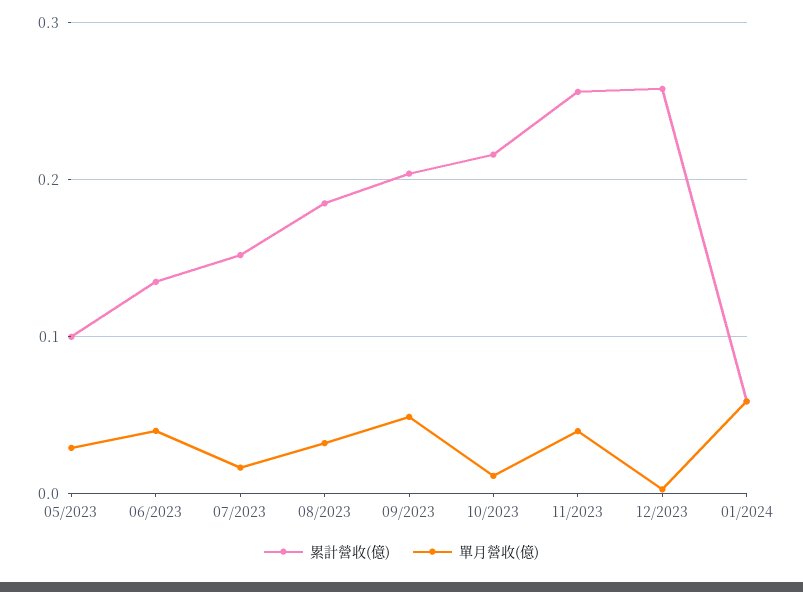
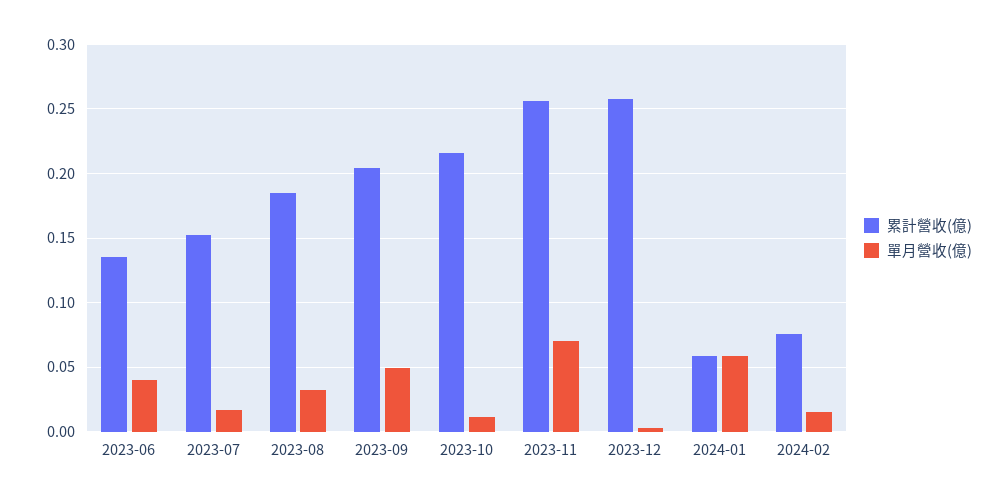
累計營收(億), 05/2023: 0.1 -> none
單月營收(億), 05/2023: 0.03 -> none
單月營收(億), 11/2023: 0.04 -> 0.07
累計營收(億), 2024-02: none -> 0.075
單月營收(億), 2024-02: none -> 0.015

